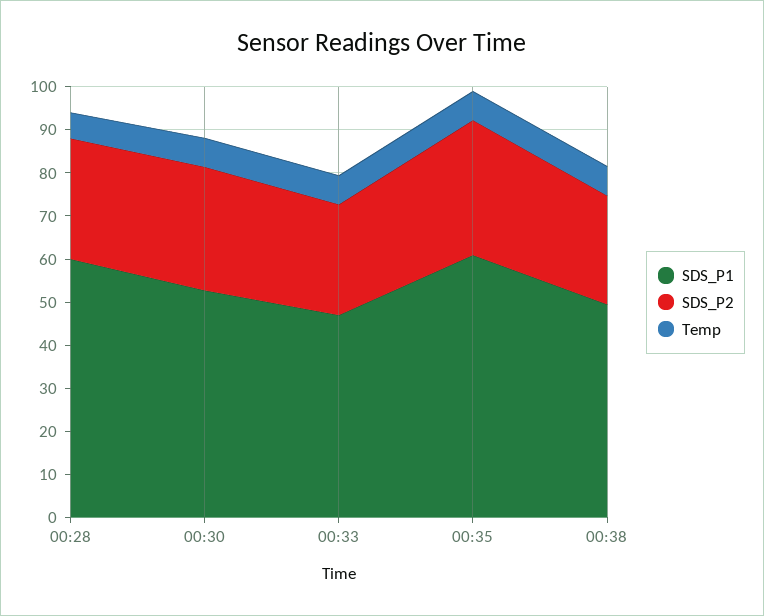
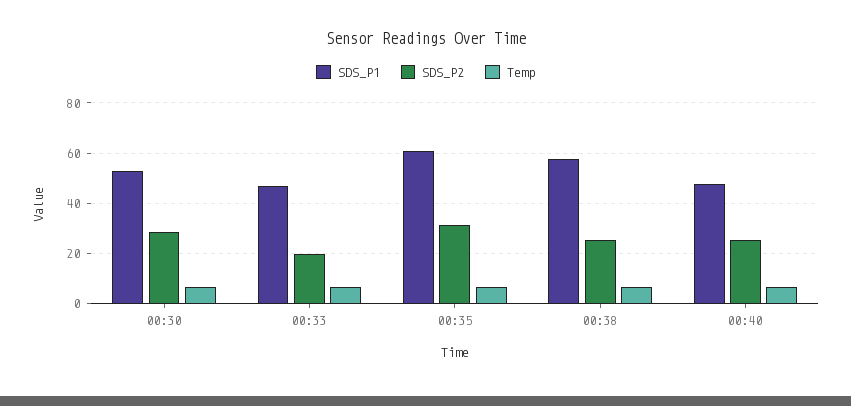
SDS_P1, 00:28: 60 -> none
SDS_P2, 00:28: 28 -> none
Temp, 00:28: 6 -> none
SDS_P2, 00:33: 26 -> 20
SDS_P1, 00:38: 50 -> 57.5
SDS_P1, 00:40: none -> 47.5
SDS_P2, 00:40: none -> 25
Temp, 00:40: none -> 7.5

